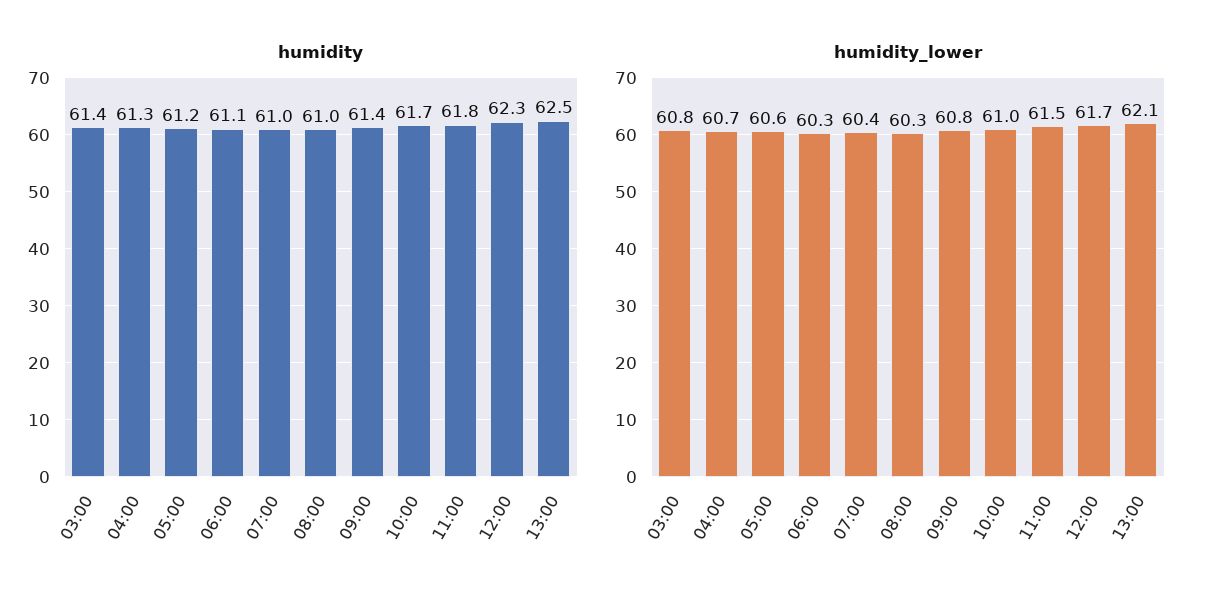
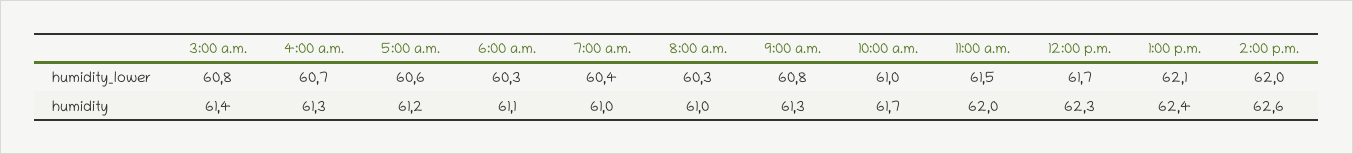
humidity, 09:00: 61.4 -> 61.3
humidity, 11:00: 61.8 -> 62
humidity, 13:00: 62.5 -> 62.4
humidity_lower, 2:00 p.m.: none -> 62
humidity, 2:00 p.m.: none -> 62.6

